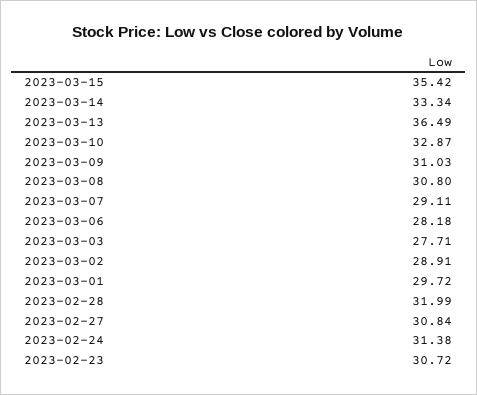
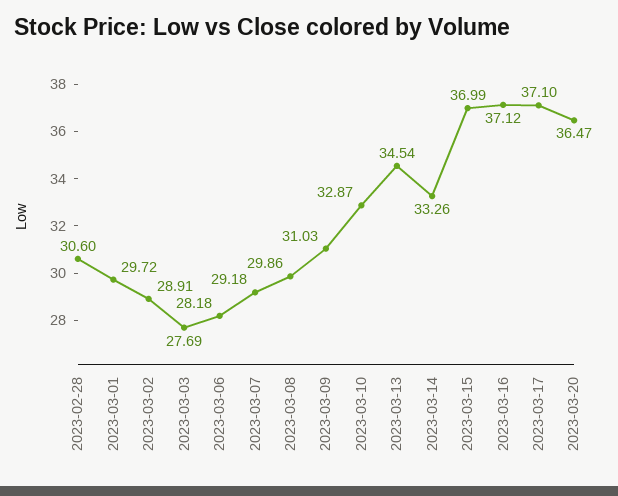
2023-03-15: 35.42 -> 36.99
2023-03-14: 33.34 -> 33.26
2023-03-13: 36.49 -> 34.54
2023-03-08: 30.8 -> 29.86
2023-03-07: 29.11 -> 29.18
2023-03-03: 27.71 -> 27.69
2023-02-28: 31.99 -> 30.6
2023-02-27: 30.84 -> none
2023-02-24: 31.38 -> none
2023-02-23: 30.72 -> none
2023-03-16: none -> 37.12
2023-03-17: none -> 37.1
2023-03-20: none -> 36.47

